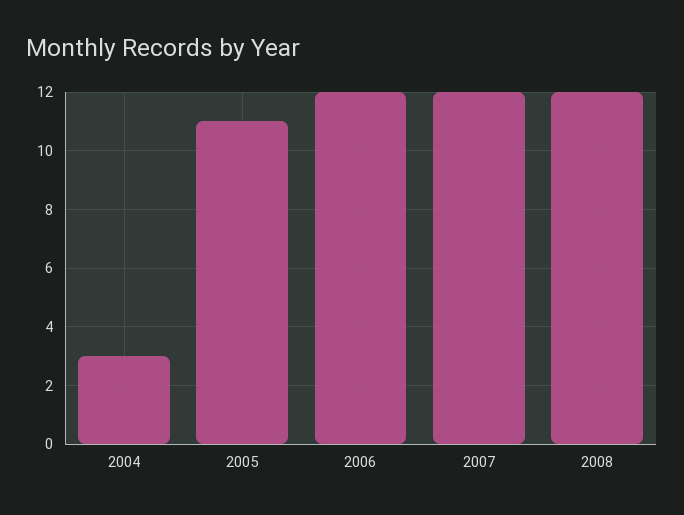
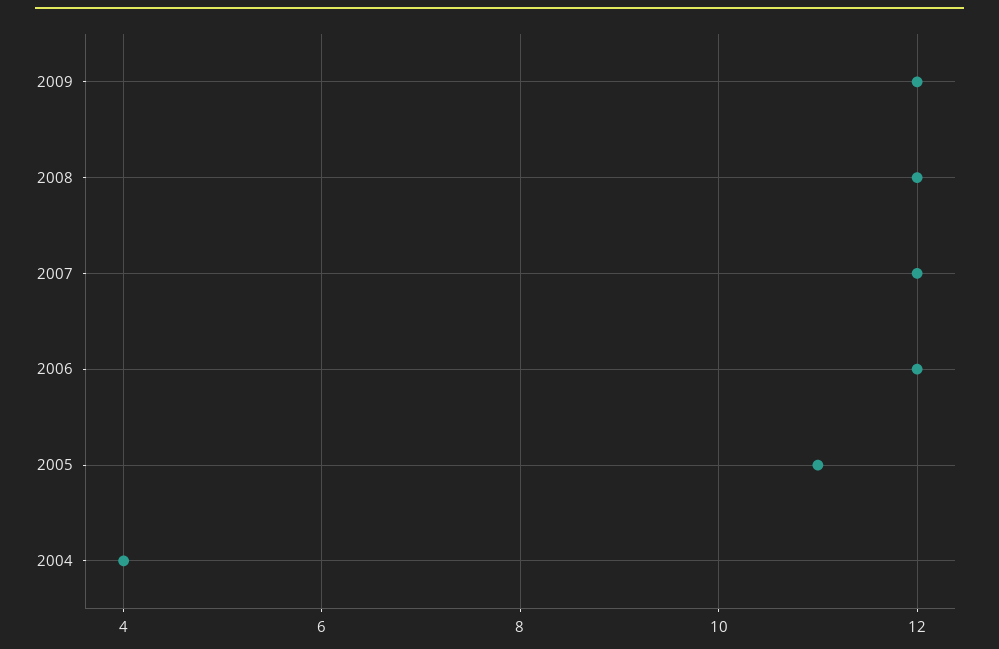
2004: 3 -> 4
2009: none -> 12

